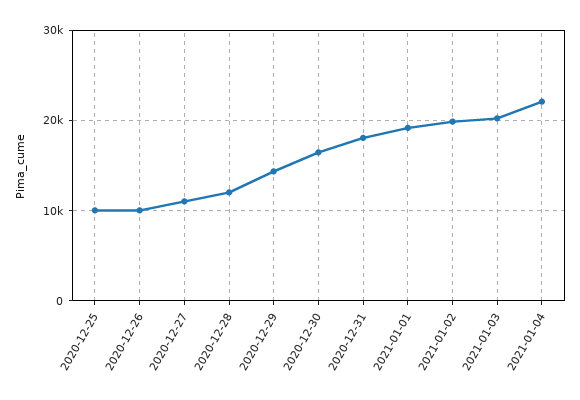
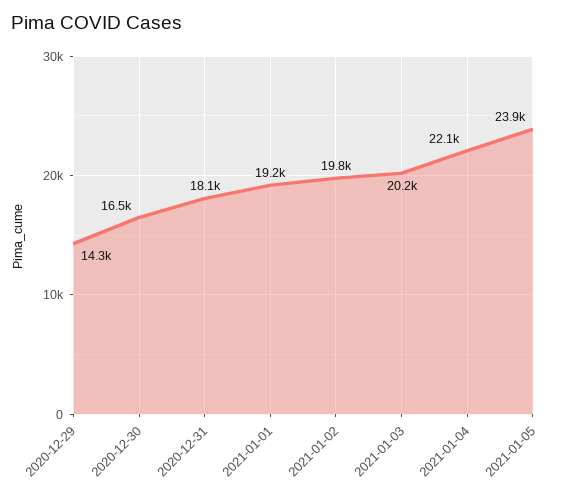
2020-12-25: 10000 -> none
2020-12-26: 10000 -> none
2020-12-27: 11000 -> none
2020-12-28: 12000 -> none
2021-01-05: none -> 23900

